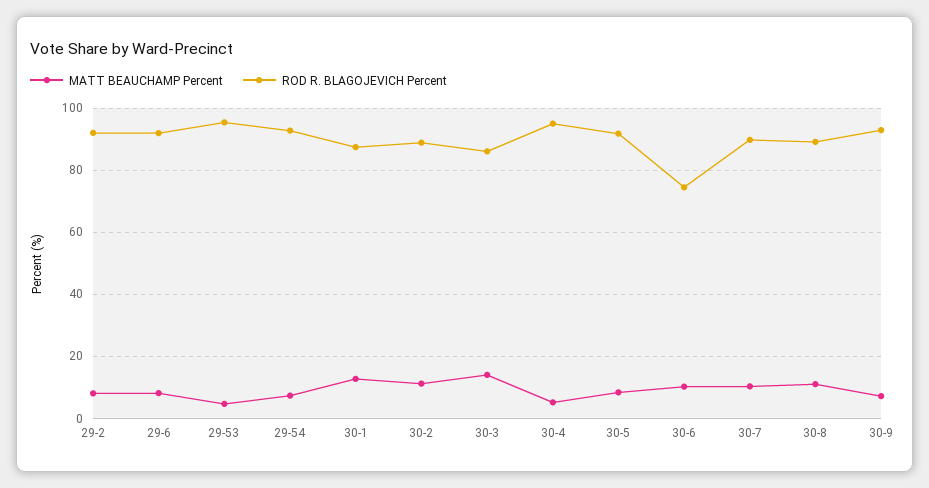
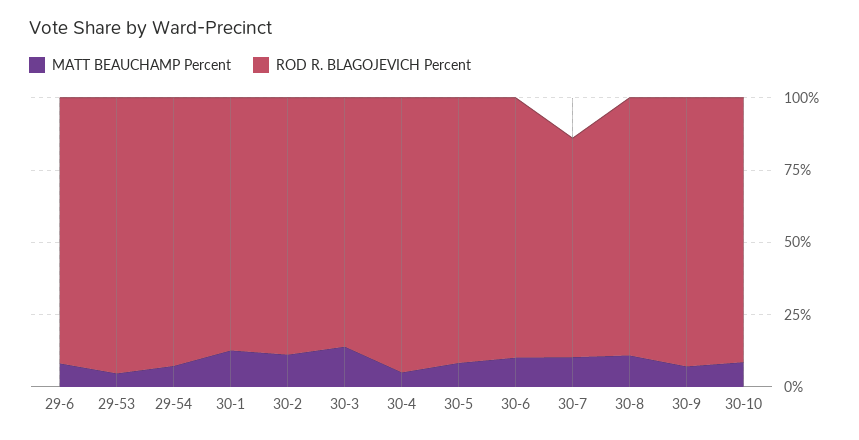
MATT BEAUCHAMP Percent, 29-2: 8 -> none
ROD R. BLAGOJEVICH Percent, 29-2: 92 -> none
ROD R. BLAGOJEVICH Percent, 30-6: 74 -> 90
ROD R. BLAGOJEVICH Percent, 30-7: 90 -> 75
MATT BEAUCHAMP Percent, 30-10: none -> 10
ROD R. BLAGOJEVICH Percent, 30-10: none -> 90

